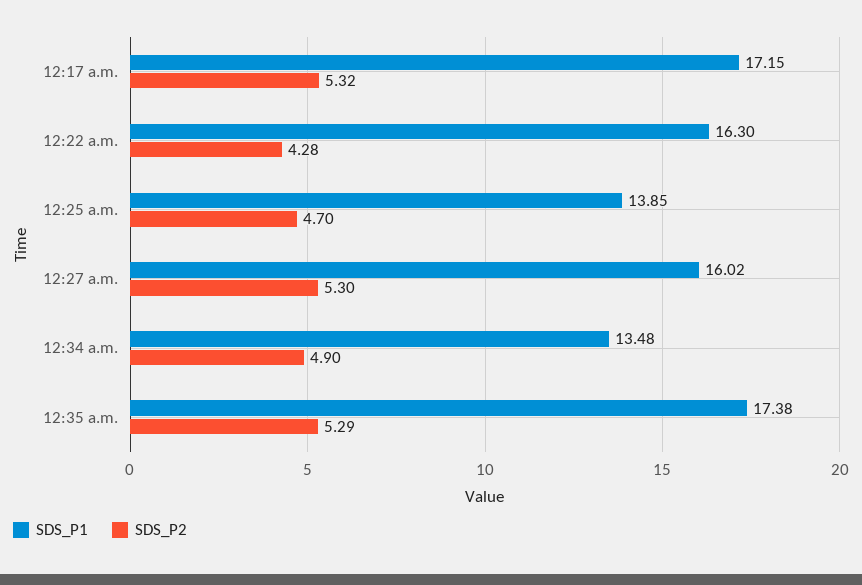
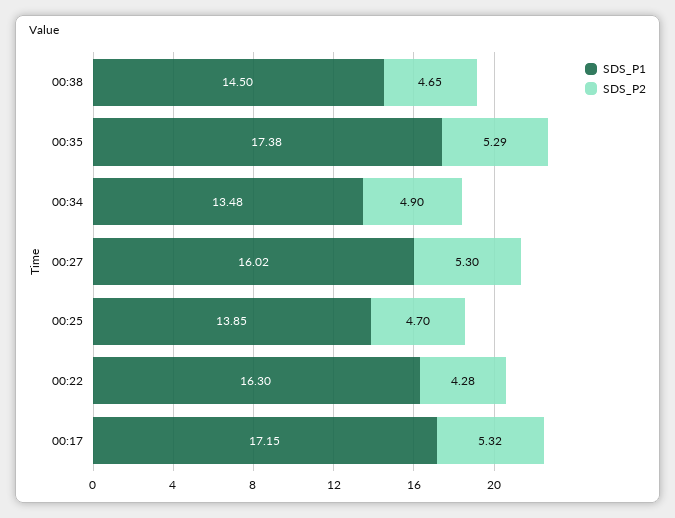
SDS_P1, 00:38: none -> 14.5
SDS_P2, 00:38: none -> 4.65

